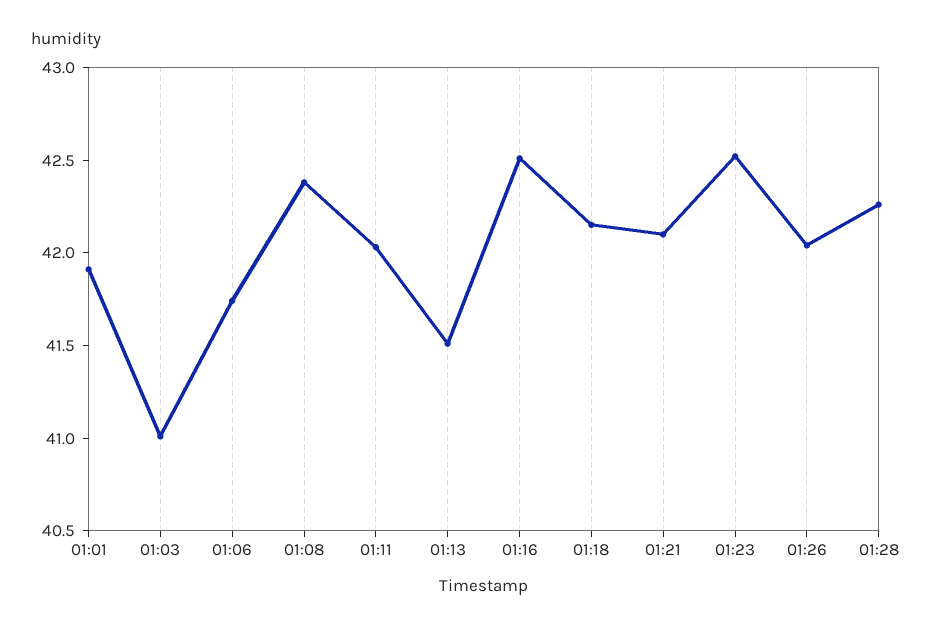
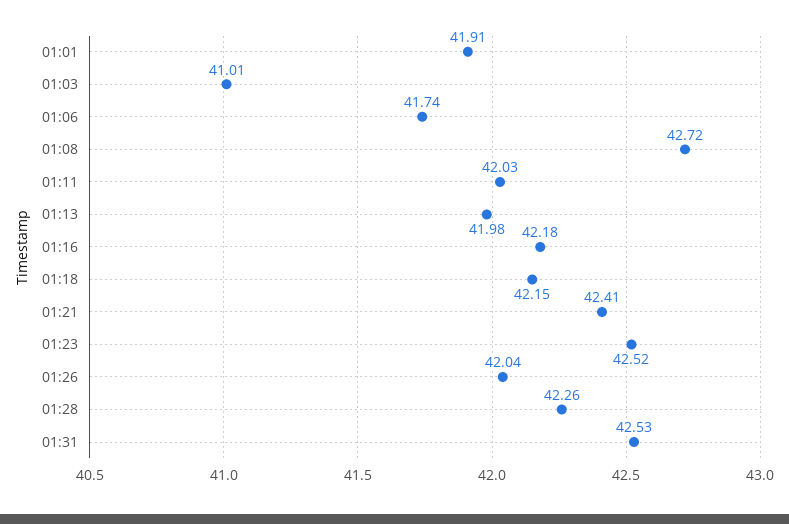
01:08: 42.4 -> 42.72
01:13: 41.5 -> 41.98
01:16: 42.5 -> 42.18
01:21: 42.1 -> 42.41
01:31: none -> 42.53

